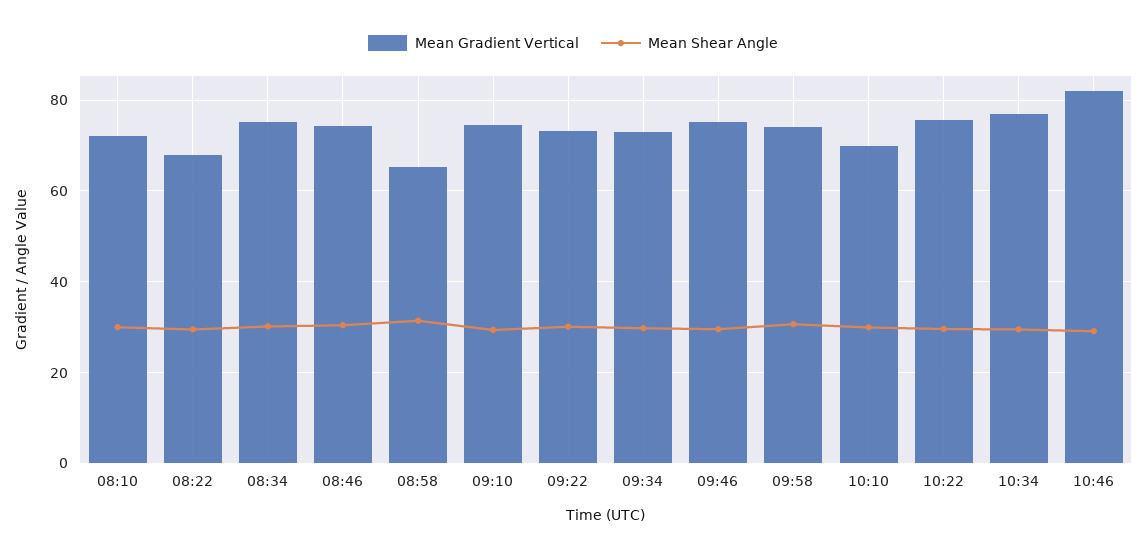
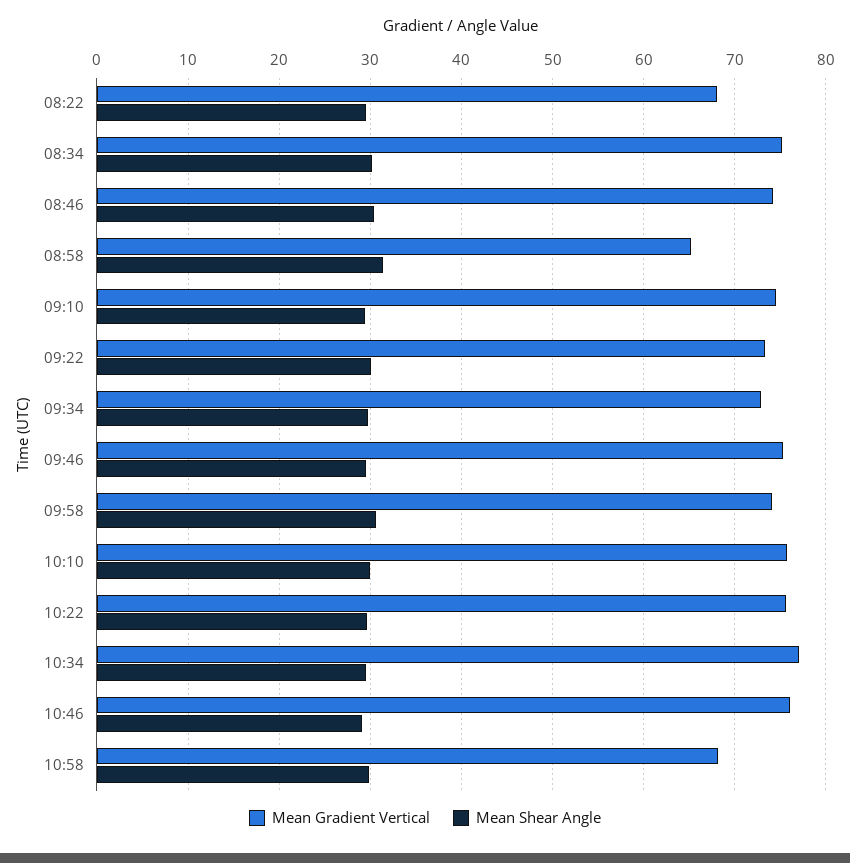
Mean Gradient Vertical, 08:10: 72 -> none
Mean Shear Angle, 08:10: 30 -> none
Mean Gradient Vertical, 10:10: 70 -> 76
Mean Gradient Vertical, 10:46: 82 -> 76
Mean Gradient Vertical, 10:58: none -> 68
Mean Shear Angle, 10:58: none -> 30

